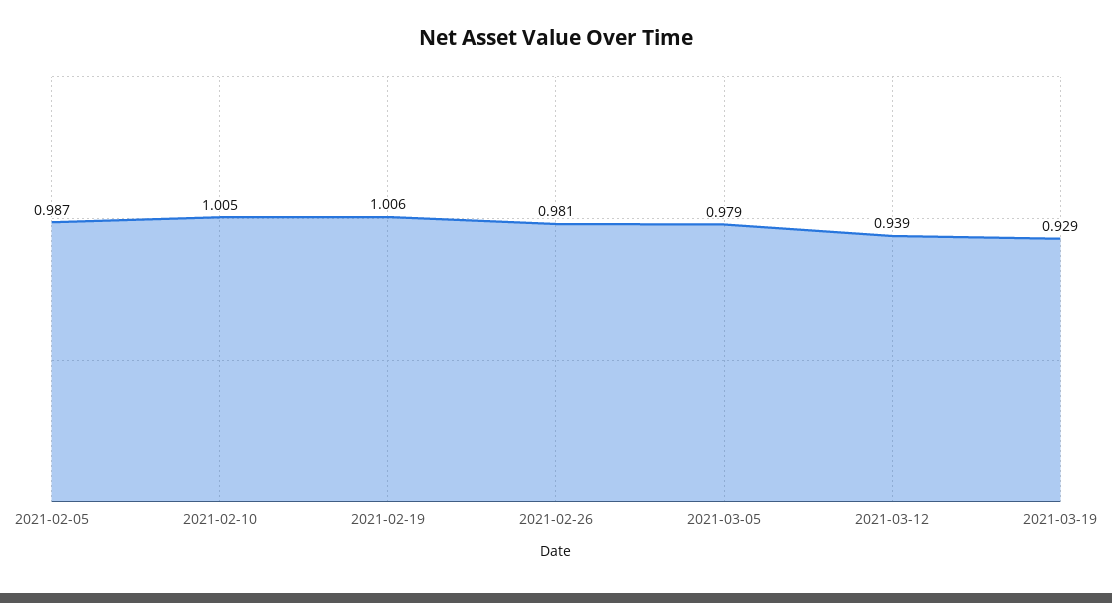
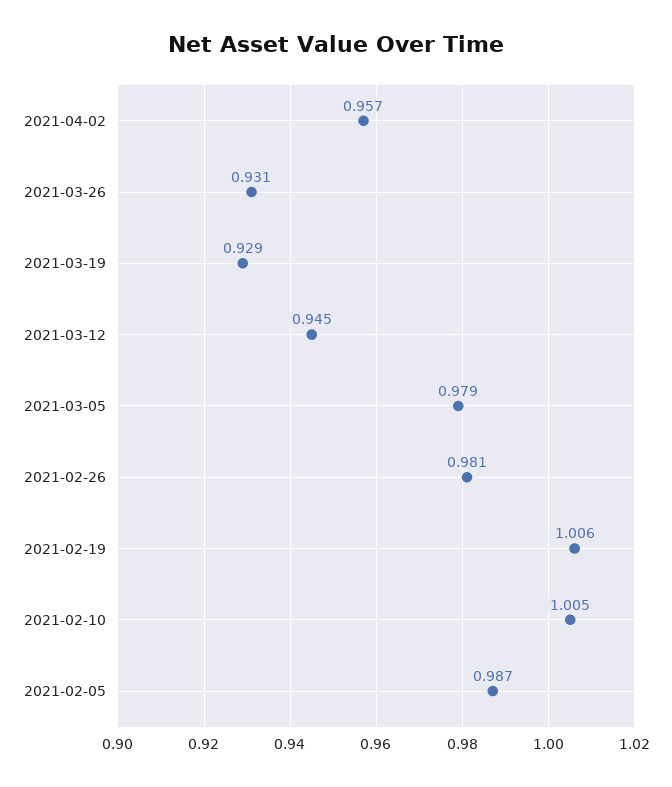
2021-03-12: 0.939 -> 0.945
2021-04-02: none -> 0.957
2021-03-26: none -> 0.931

